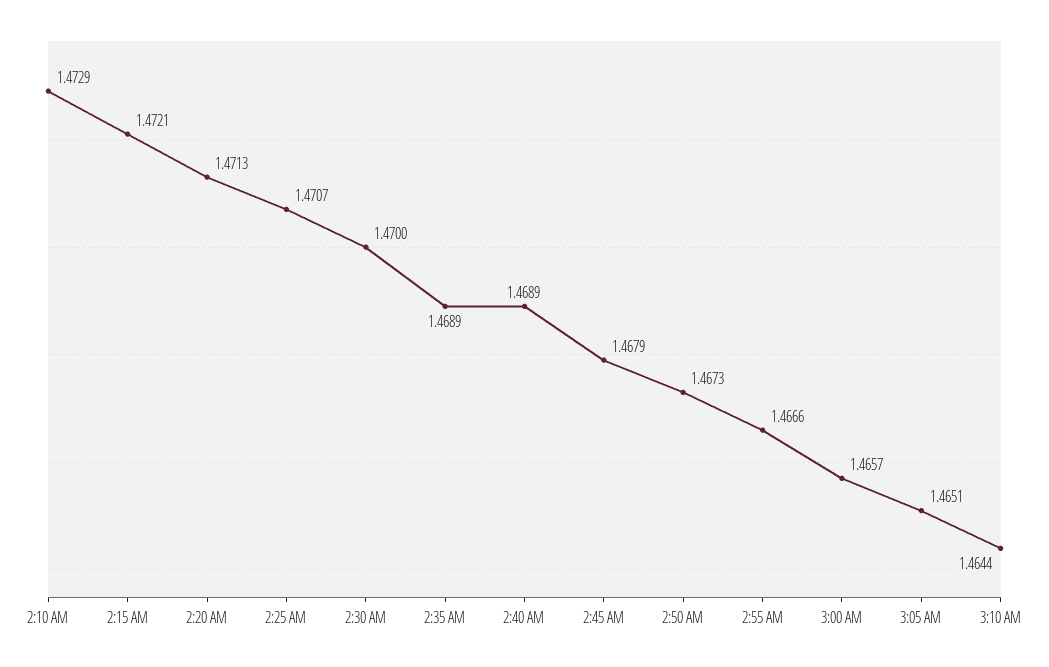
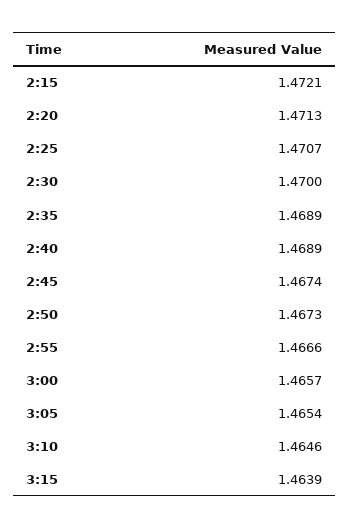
2:10 AM: 1.4729 -> none
2:45 AM: 1.4679 -> 1.4674
3:05 AM: 1.4651 -> 1.4654
3:10 AM: 1.4644 -> 1.4646
3:15: none -> 1.4639

